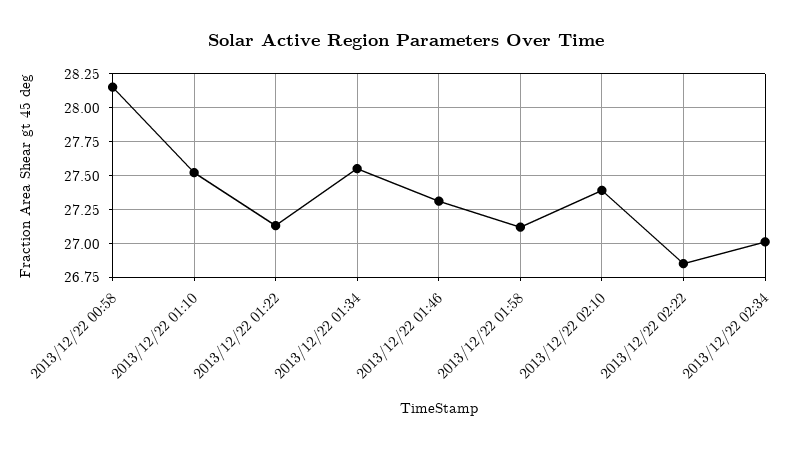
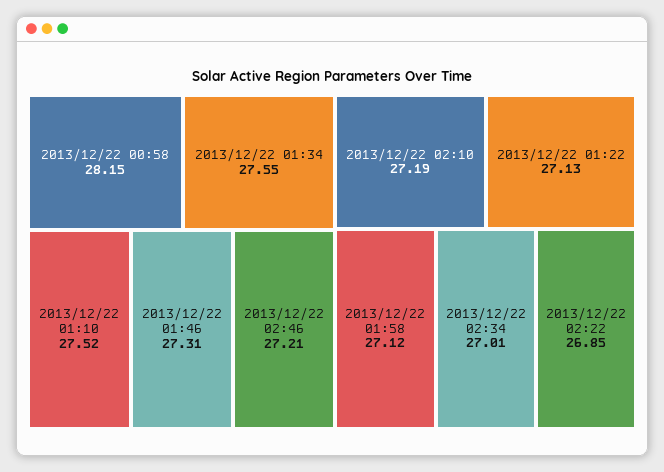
2013/12/22 02:10: 27.4 -> 27.19
2013/12/22 02:46: none -> 27.21

